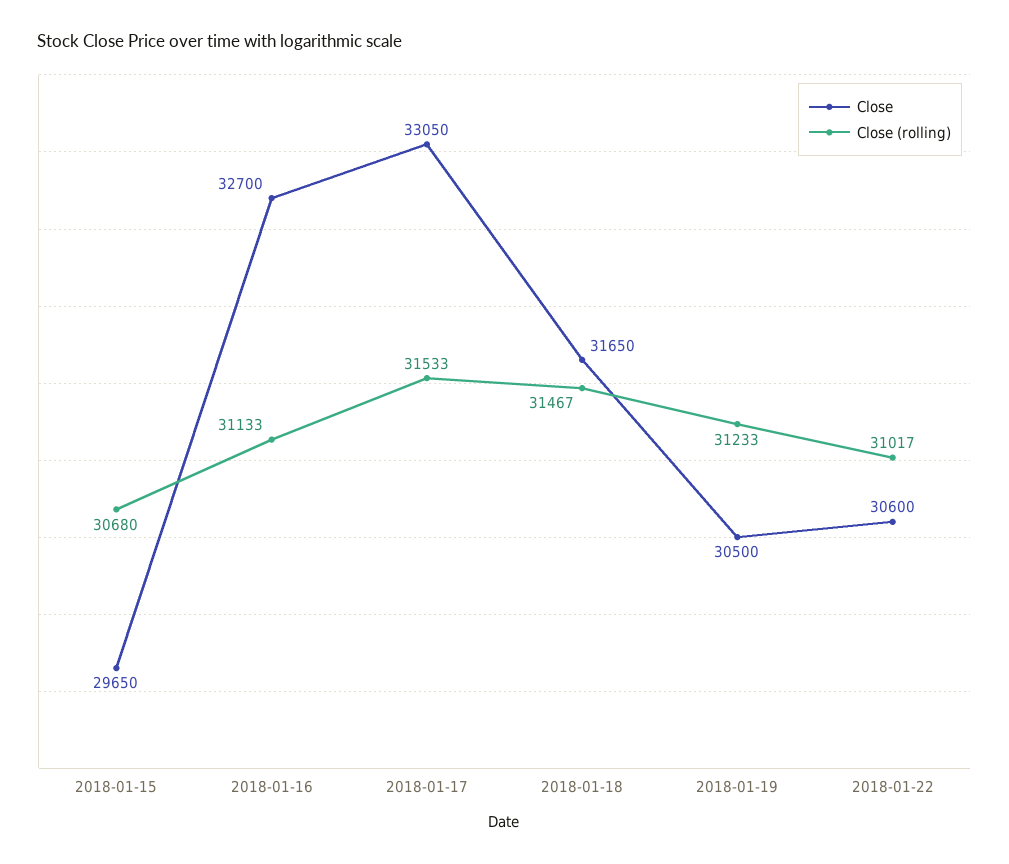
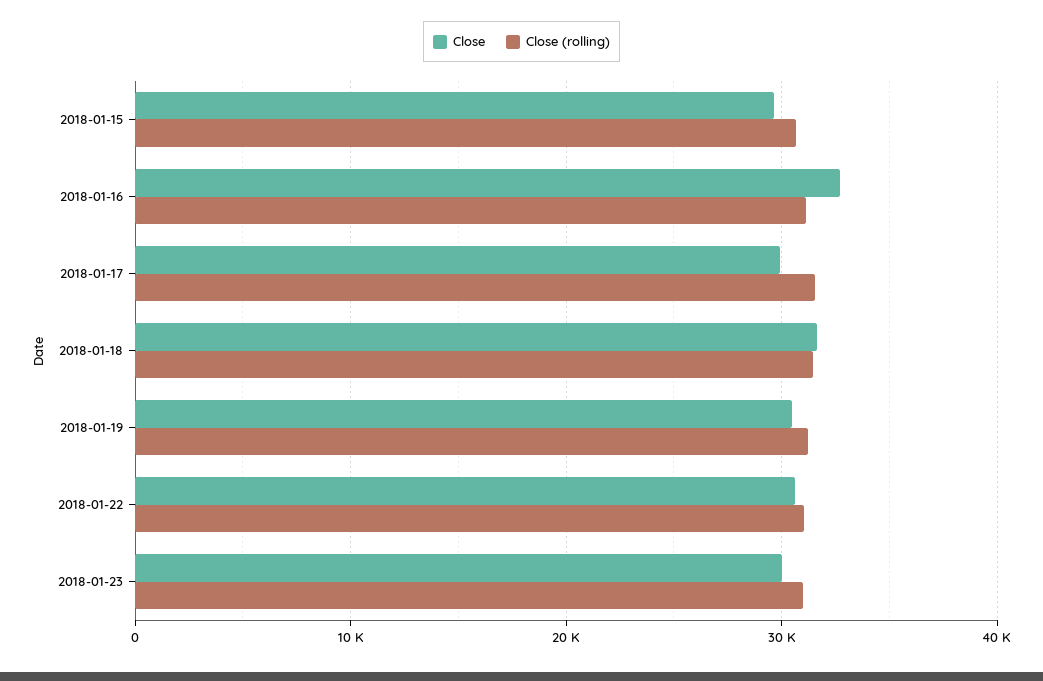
Close, 2018-01-17: 33050 -> 30000
Close, 2018-01-23: none -> 30000
Close (rolling), 2018-01-23: none -> 31000

